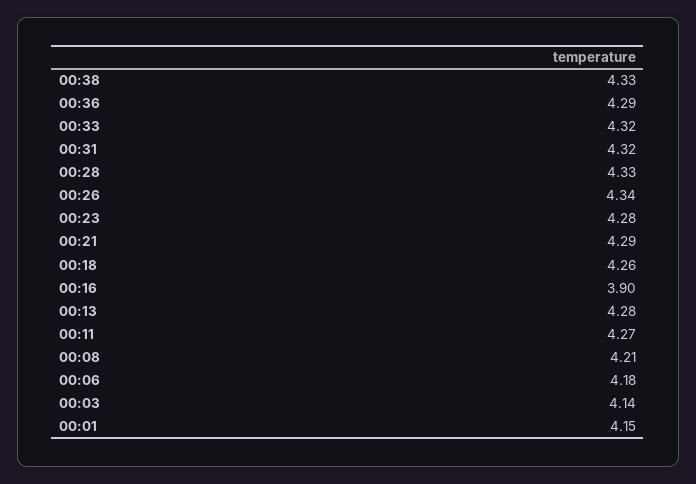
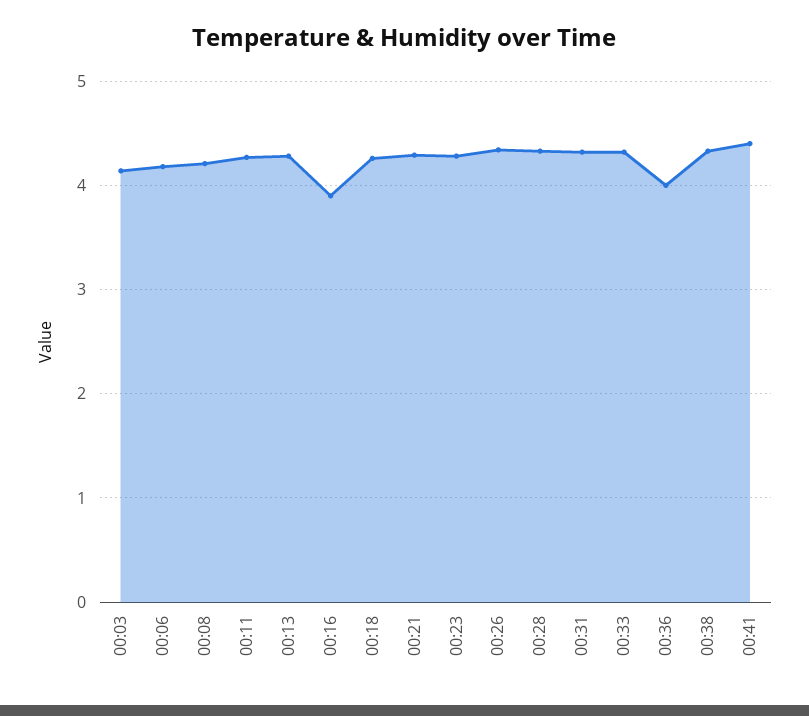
00:36: 4.29 -> 4
00:01: 4.15 -> none
00:41: none -> 4.4

